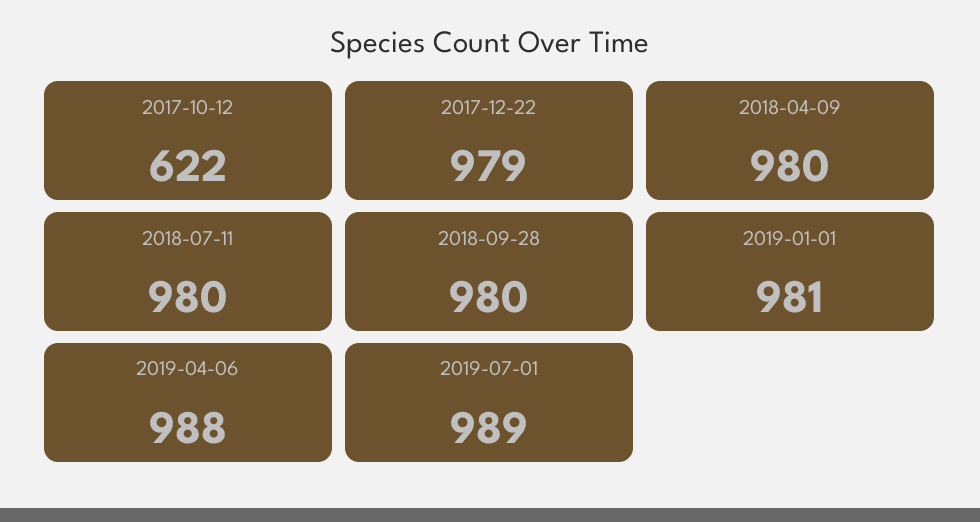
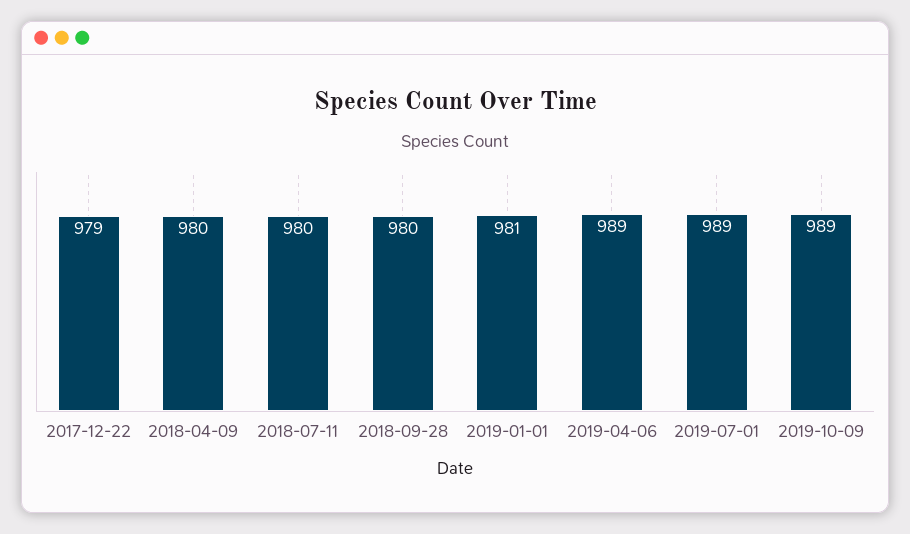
2017-10-12: 622 -> none
2019-04-06: 988 -> 989
2019-10-09: none -> 989

